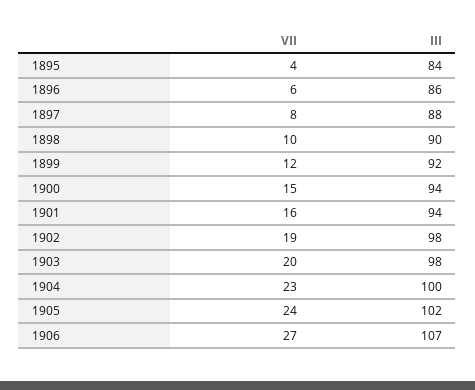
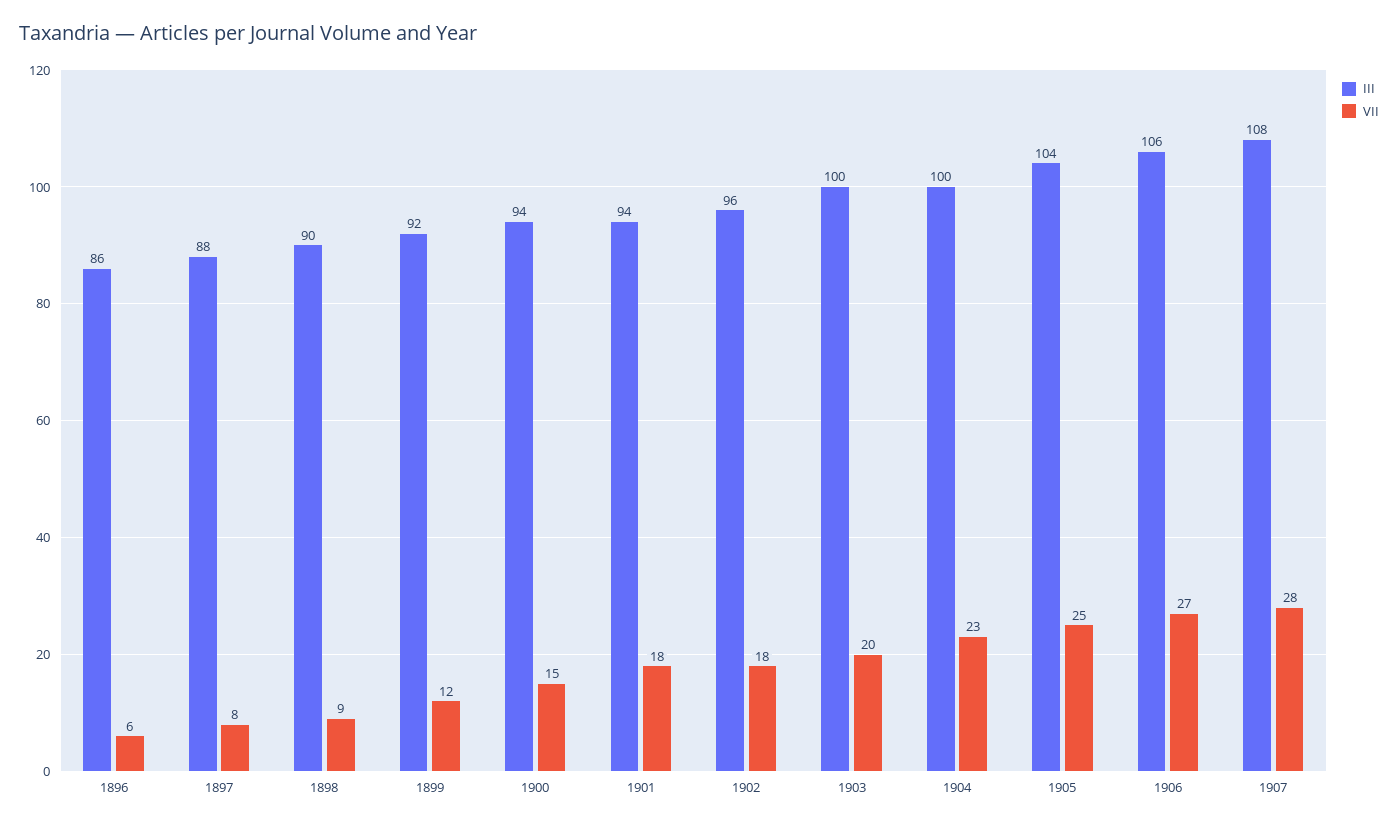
VII, 1895: 4 -> none
III, 1895: 84 -> none
VII, 1898: 10 -> 9
VII, 1901: 16 -> 18
VII, 1902: 19 -> 18
III, 1902: 98 -> 96
III, 1903: 98 -> 100
VII, 1905: 24 -> 25
III, 1905: 102 -> 104
III, 1906: 107 -> 106
III, 1907: none -> 108
VII, 1907: none -> 28

